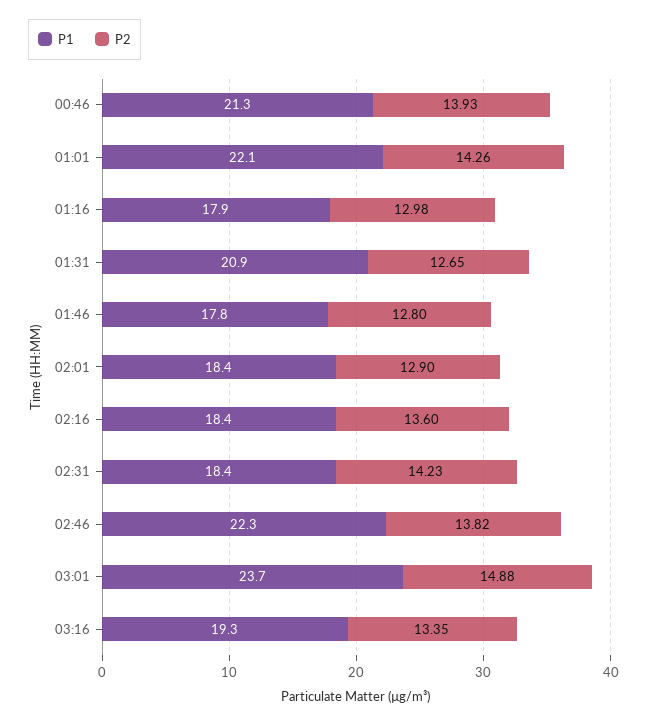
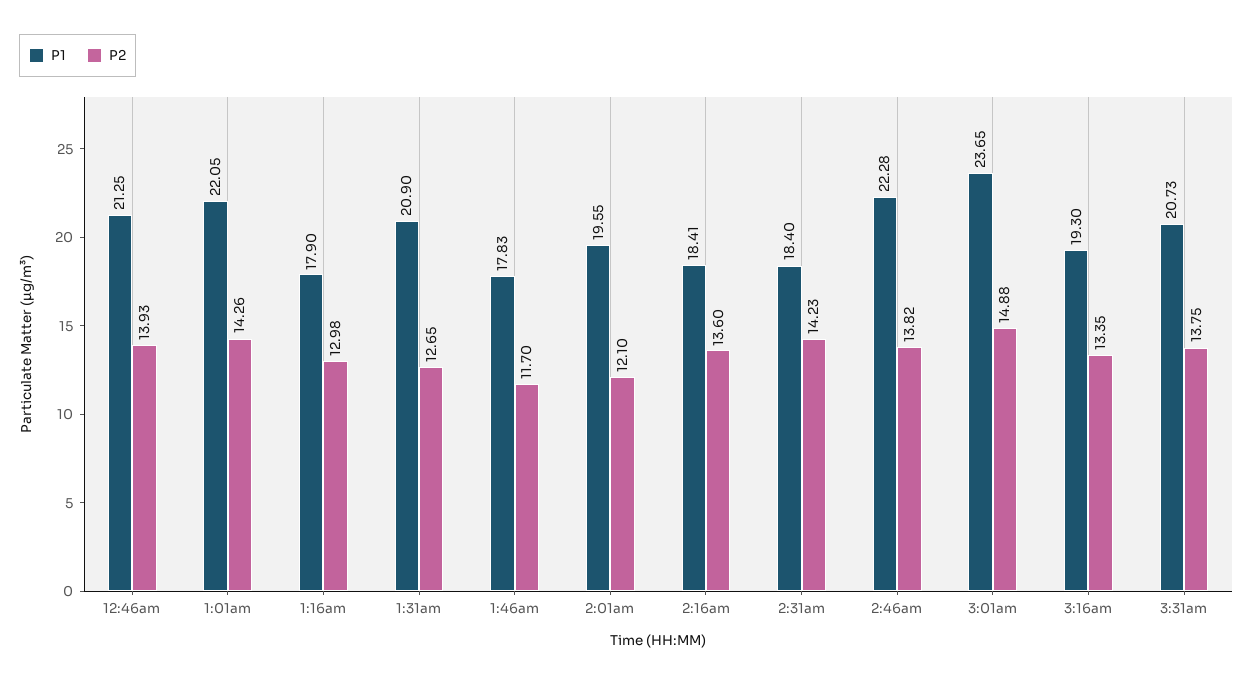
P2, 01:46: 12.8 -> 11.7
P1, 02:01: 18.4 -> 19.55
P2, 02:01: 12.9 -> 12.1
P1, 3:31am: none -> 20.73
P2, 3:31am: none -> 13.75

